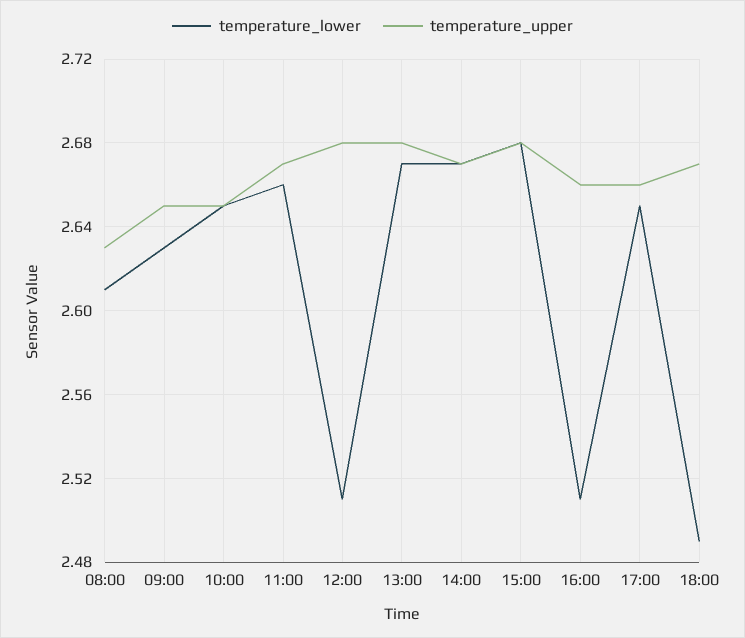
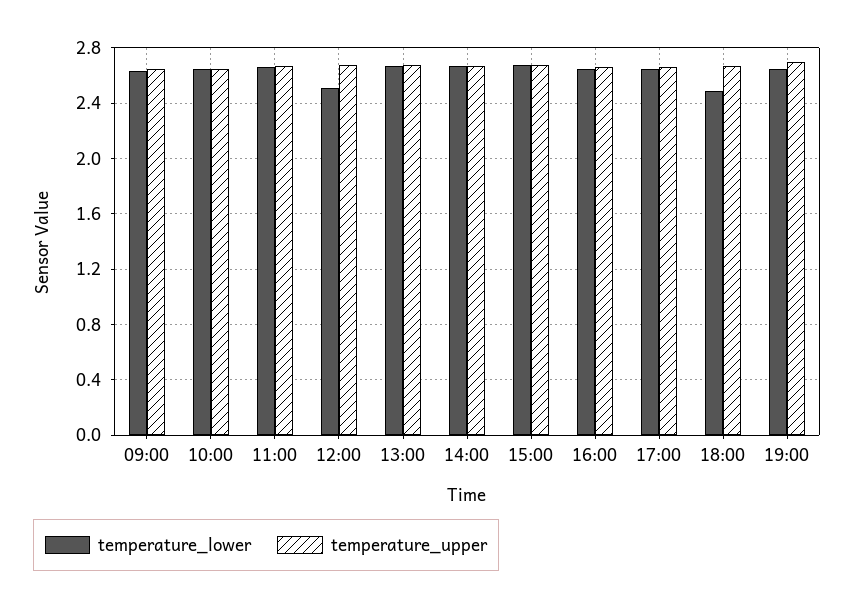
temperature_lower, 08:00: 2.61 -> none
temperature_upper, 08:00: 2.63 -> none
temperature_lower, 16:00: 2.51 -> 2.65
temperature_lower, 19:00: none -> 2.65
temperature_upper, 19:00: none -> 2.7

